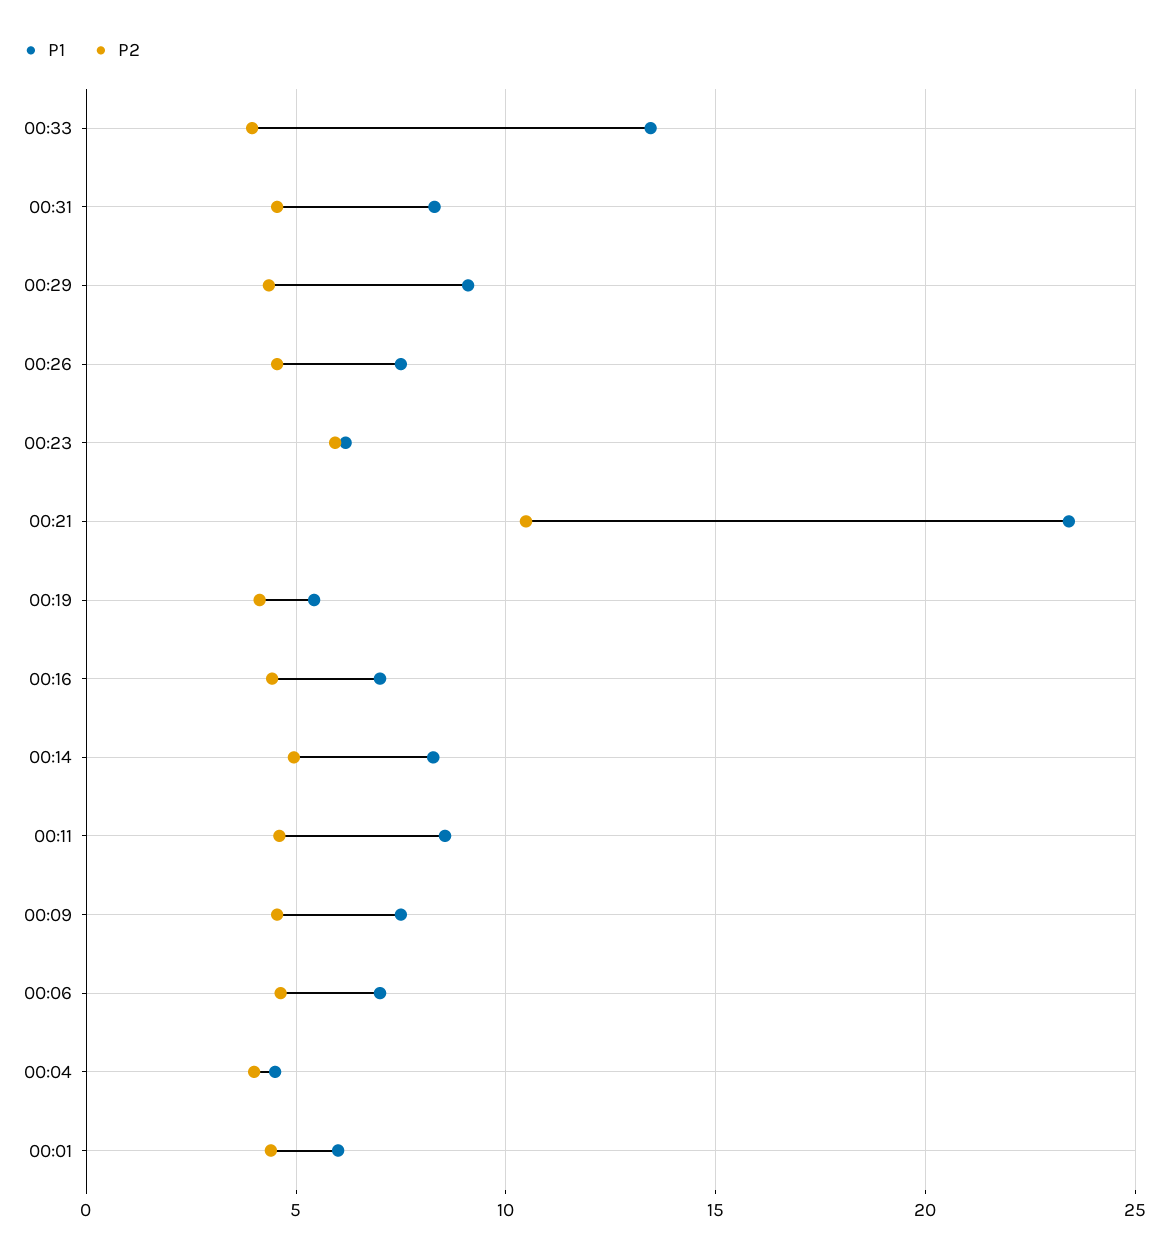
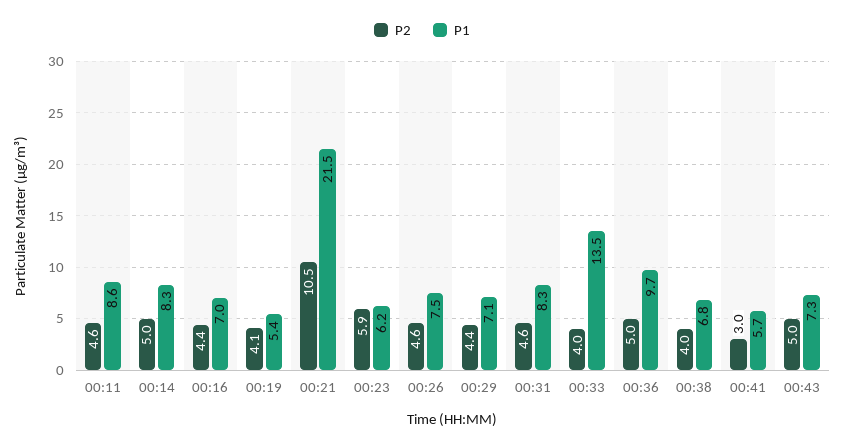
P1, 00:29: 9 -> 7.1
P1, 00:21: 23.5 -> 21.5
P1, 00:09: 7.5 -> none
P2, 00:09: 4.5 -> none
P1, 00:06: 7 -> none
P2, 00:06: 4.5 -> none
P1, 00:04: 4.5 -> none
P2, 00:04: 4 -> none
P1, 00:01: 6 -> none
P2, 00:01: 4.5 -> none
P2, 00:36: none -> 5
P1, 00:36: none -> 9.7
P2, 00:38: none -> 4
P1, 00:38: none -> 6.8
P2, 00:41: none -> 3
P1, 00:41: none -> 5.7
P2, 00:43: none -> 5
P1, 00:43: none -> 7.3

